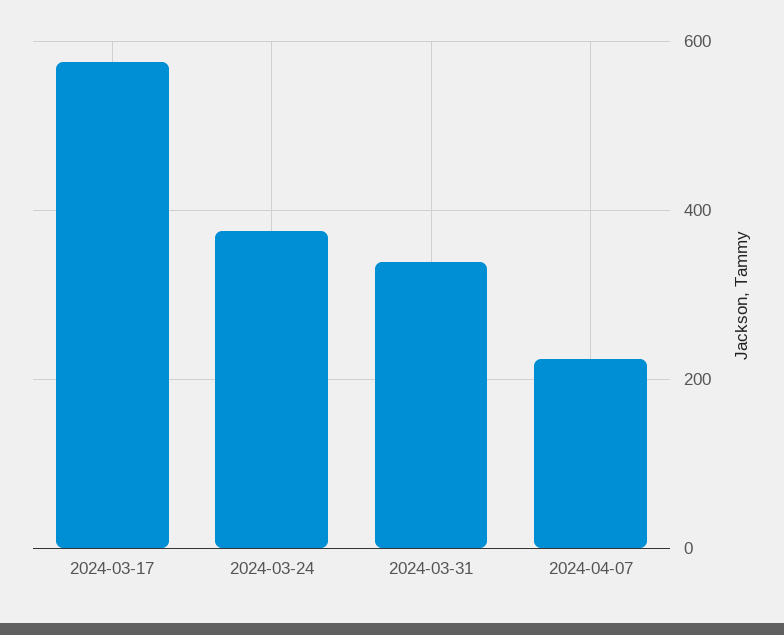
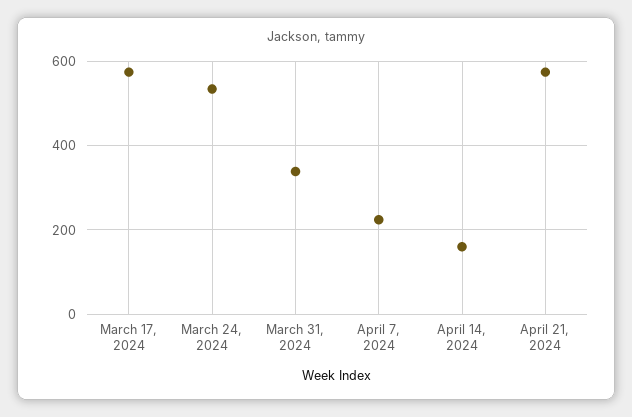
2024-03-24: 380 -> 540
April 14, 2024: none -> 160
April 21, 2024: none -> 580

